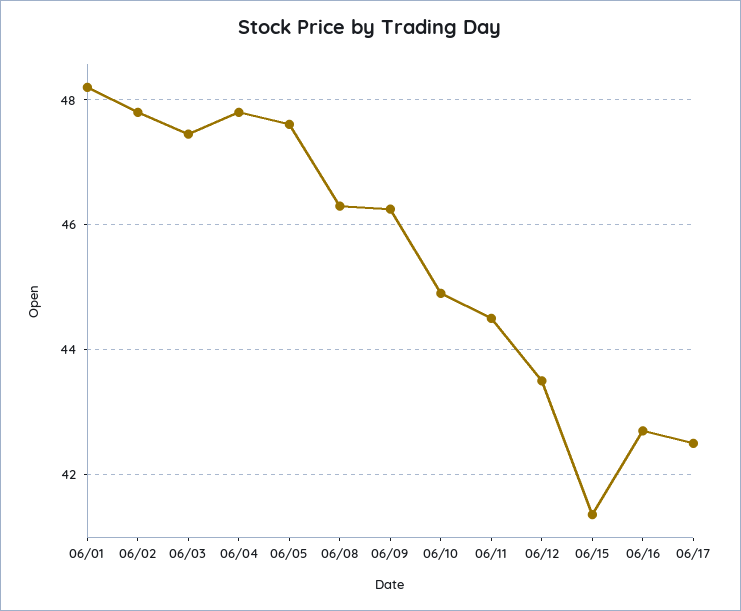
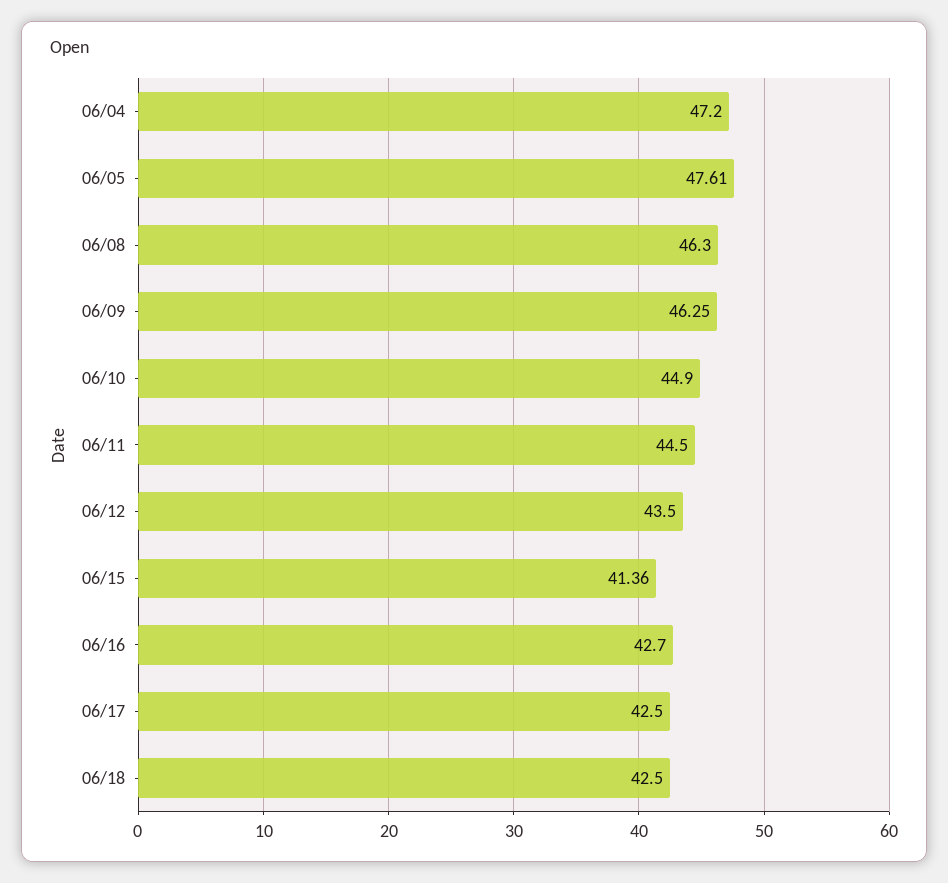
06/01: 48.2 -> none
06/02: 47.8 -> none
06/03: 47.4 -> none
06/04: 47.8 -> 47.2
06/18: none -> 42.5

